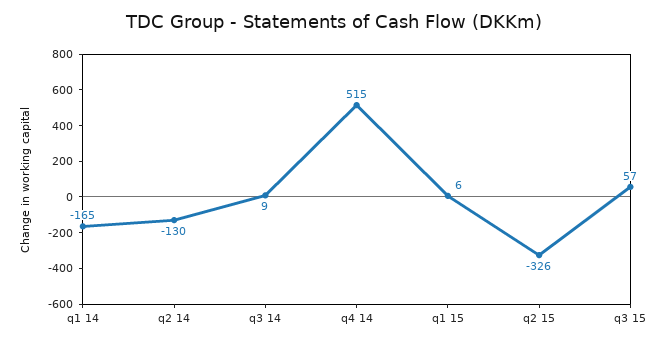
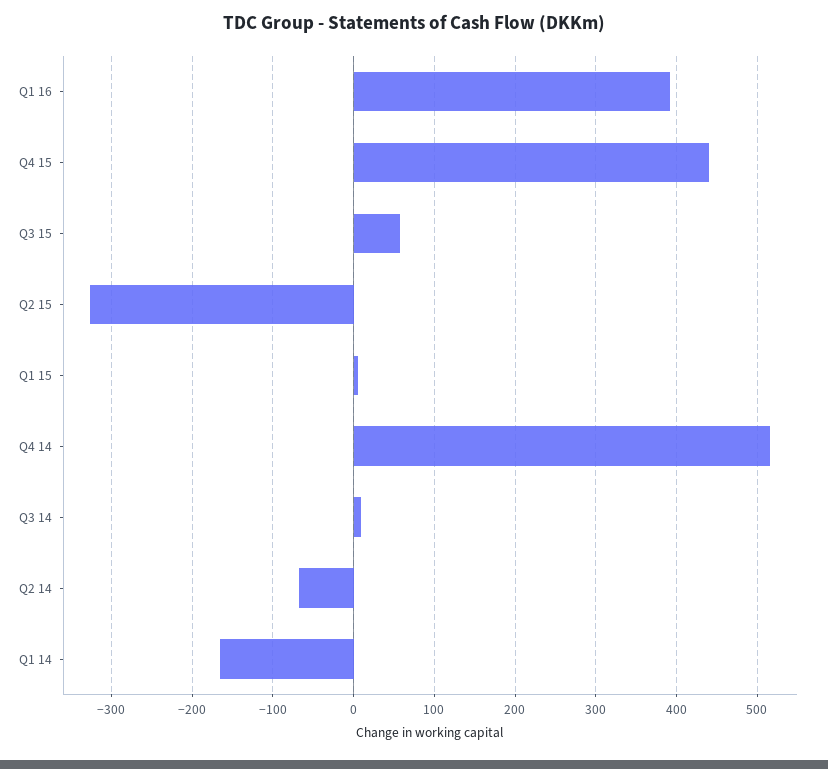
q2 14: -130 -> -70
Q1 16: none -> 390
Q4 15: none -> 440

